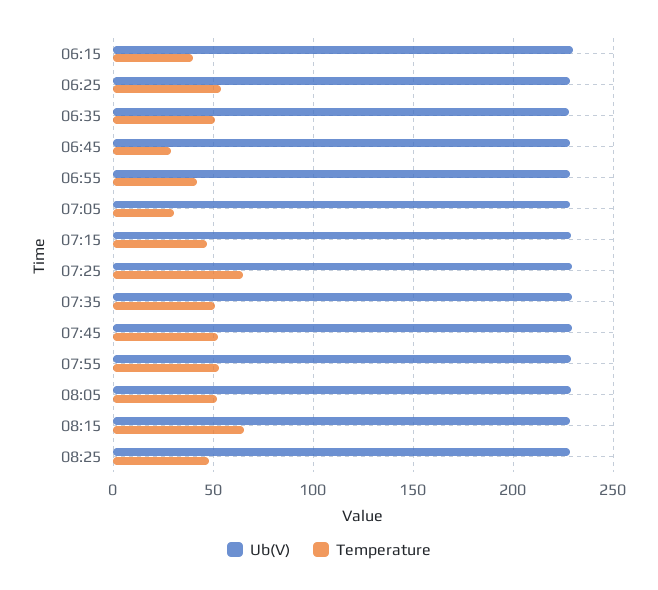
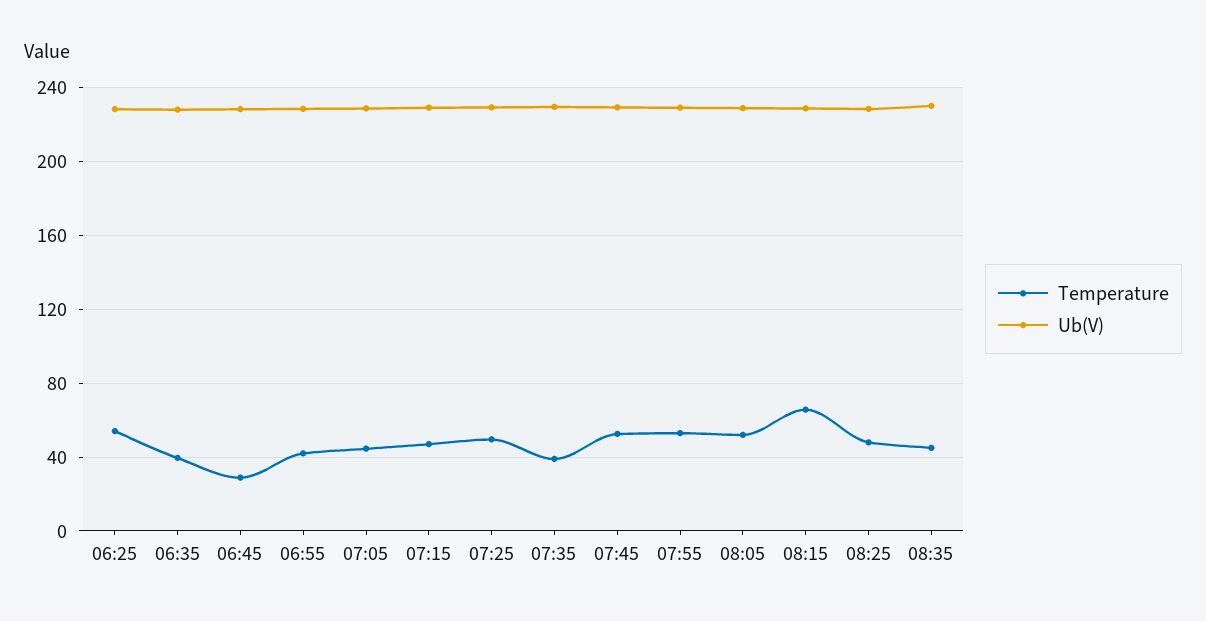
Ub(V), 06:15: 230 -> none
Temperature, 06:15: 40 -> none
Temperature, 06:35: 50 -> 40
Temperature, 07:05: 30 -> 45
Temperature, 07:25: 65 -> 50
Temperature, 07:35: 50 -> 40
Temperature, 08:35: none -> 45
Ub(V), 08:35: none -> 230

